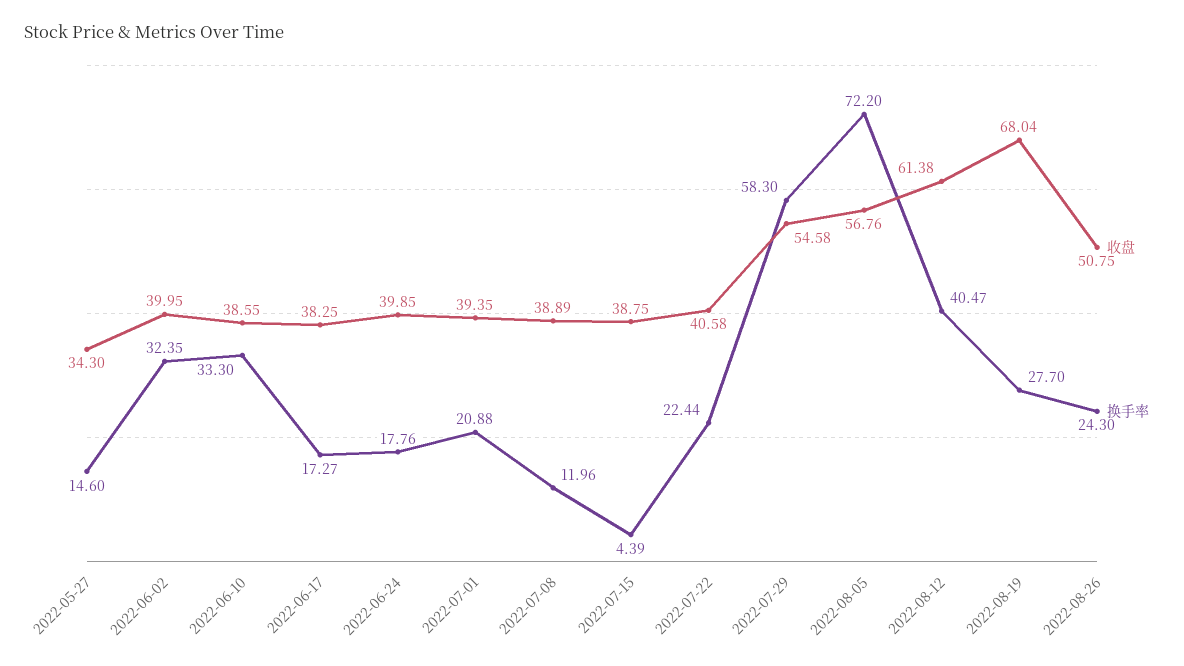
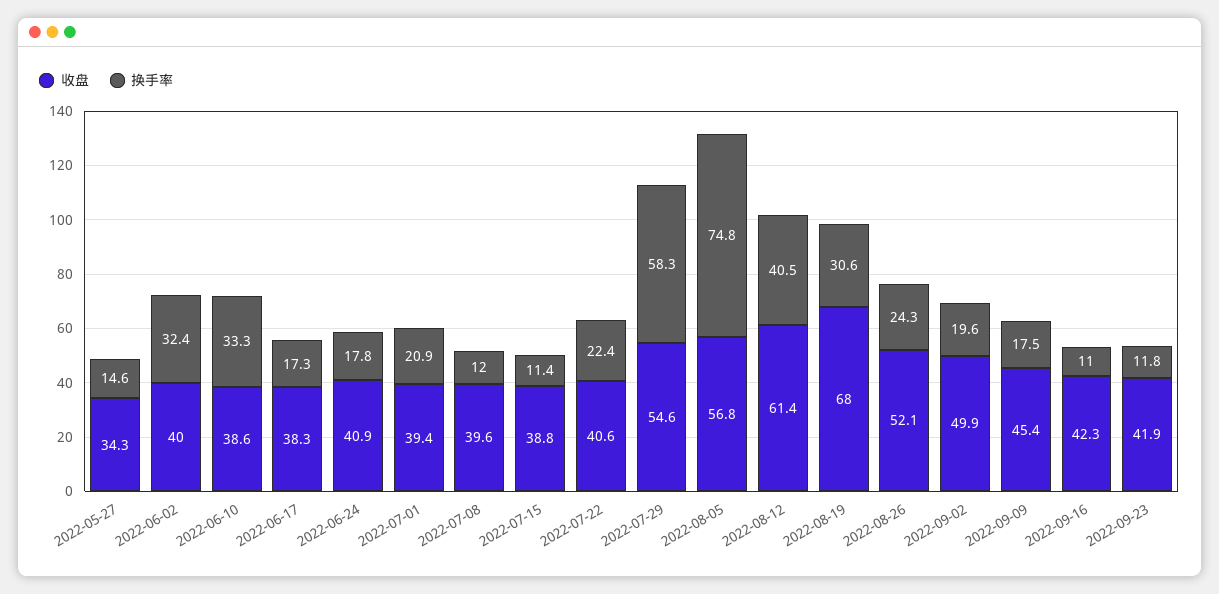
收盘, 2022-06-24: 39.85 -> 40.9
收盘, 2022-07-08: 38.89 -> 39.6
换手率, 2022-07-15: 4.39 -> 11.4
换手率, 2022-08-05: 72.2 -> 74.8
换手率, 2022-08-19: 27.7 -> 30.6
收盘, 2022-08-26: 50.75 -> 52.1
收盘, 2022-09-02: none -> 49.9
换手率, 2022-09-02: none -> 19.6
收盘, 2022-09-09: none -> 45.4
换手率, 2022-09-09: none -> 17.5
收盘, 2022-09-16: none -> 42.3
换手率, 2022-09-16: none -> 11
收盘, 2022-09-23: none -> 41.9
换手率, 2022-09-23: none -> 11.8

